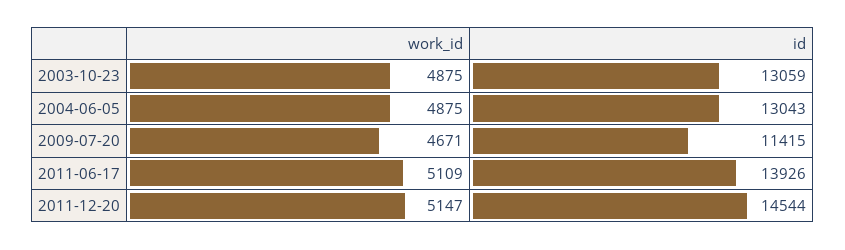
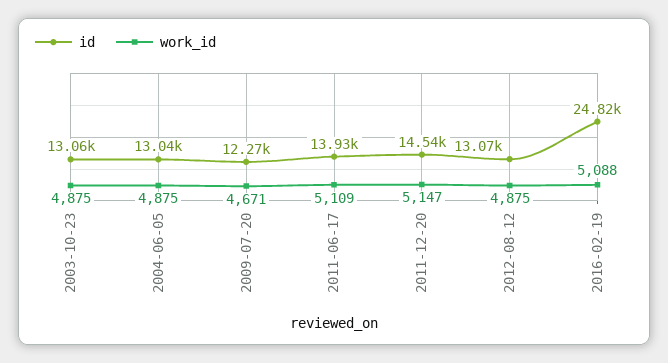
id, 2009-07-20: 11415 -> 12270
id, 2012-08-12: none -> 13070
work_id, 2012-08-12: none -> 4875
id, 2016-02-19: none -> 24820
work_id, 2016-02-19: none -> 5088

